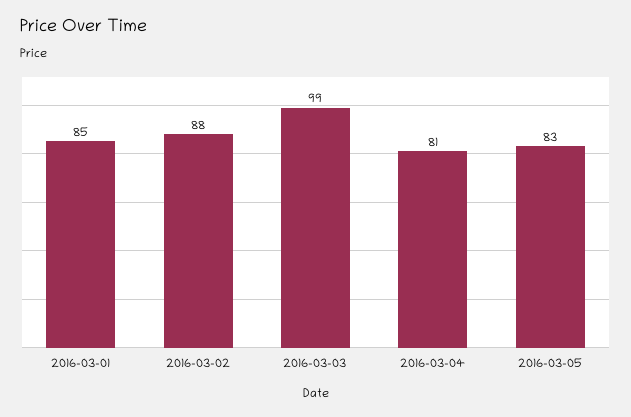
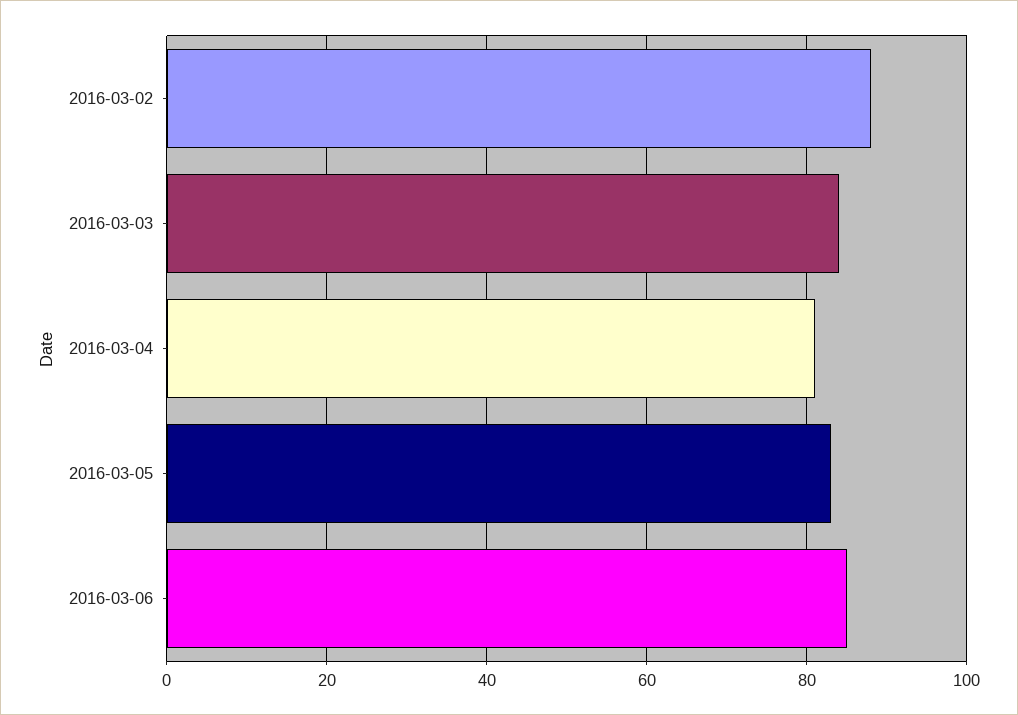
2016-03-01: 85 -> none
2016-03-03: 99 -> 85
2016-03-06: none -> 85

